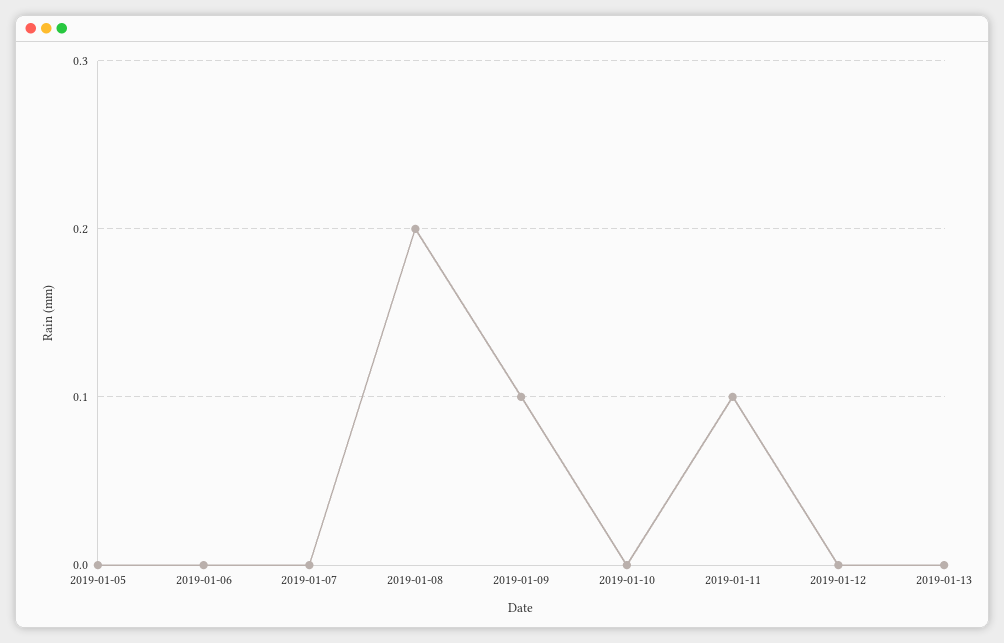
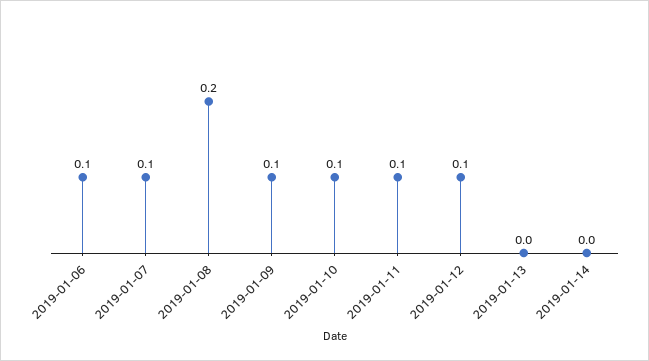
2019-01-05: 0 -> none
2019-01-06: 0 -> 0.1
2019-01-07: 0 -> 0.1
2019-01-10: 0 -> 0.1
2019-01-12: 0 -> 0.1
2019-01-14: none -> 0

